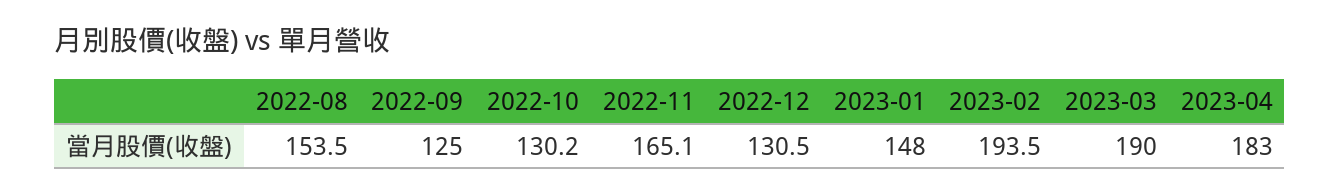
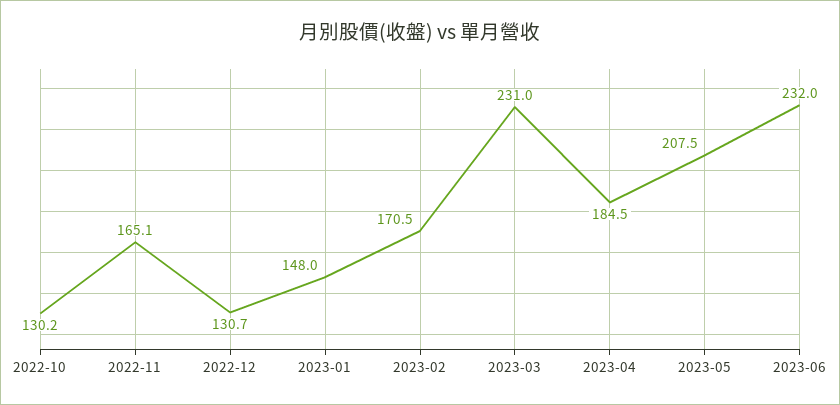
2022-08: 153.5 -> none
2022-09: 125 -> none
2022-12: 130.5 -> 130.7
2023-02: 193.5 -> 170.5
2023-03: 190 -> 231
2023-04: 183 -> 184.5
2023-05: none -> 207.5
2023-06: none -> 232

